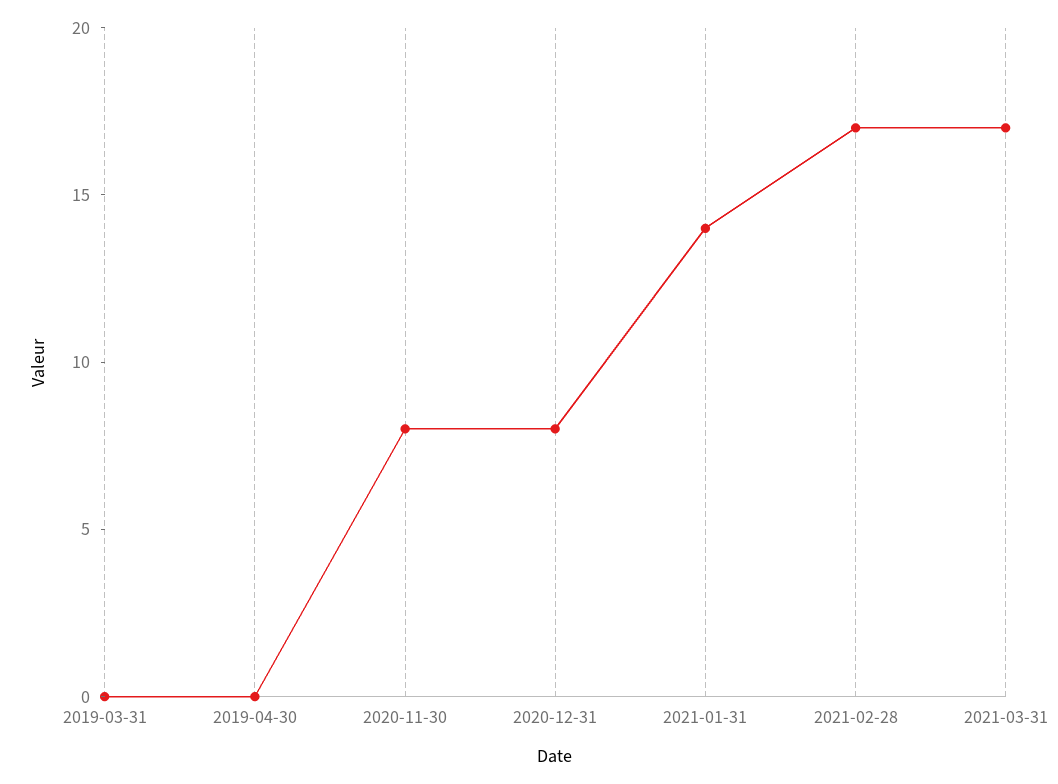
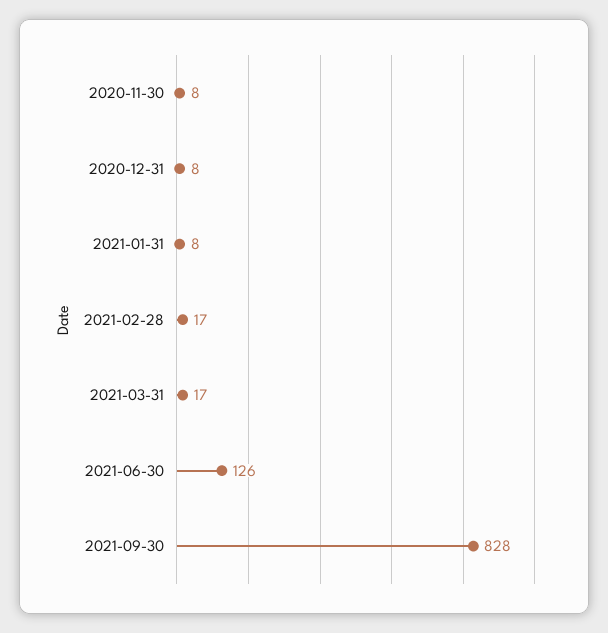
2019-03-31: 0 -> none
2019-04-30: 0 -> none
2021-01-31: 14 -> 8
2021-06-30: none -> 126
2021-09-30: none -> 828

